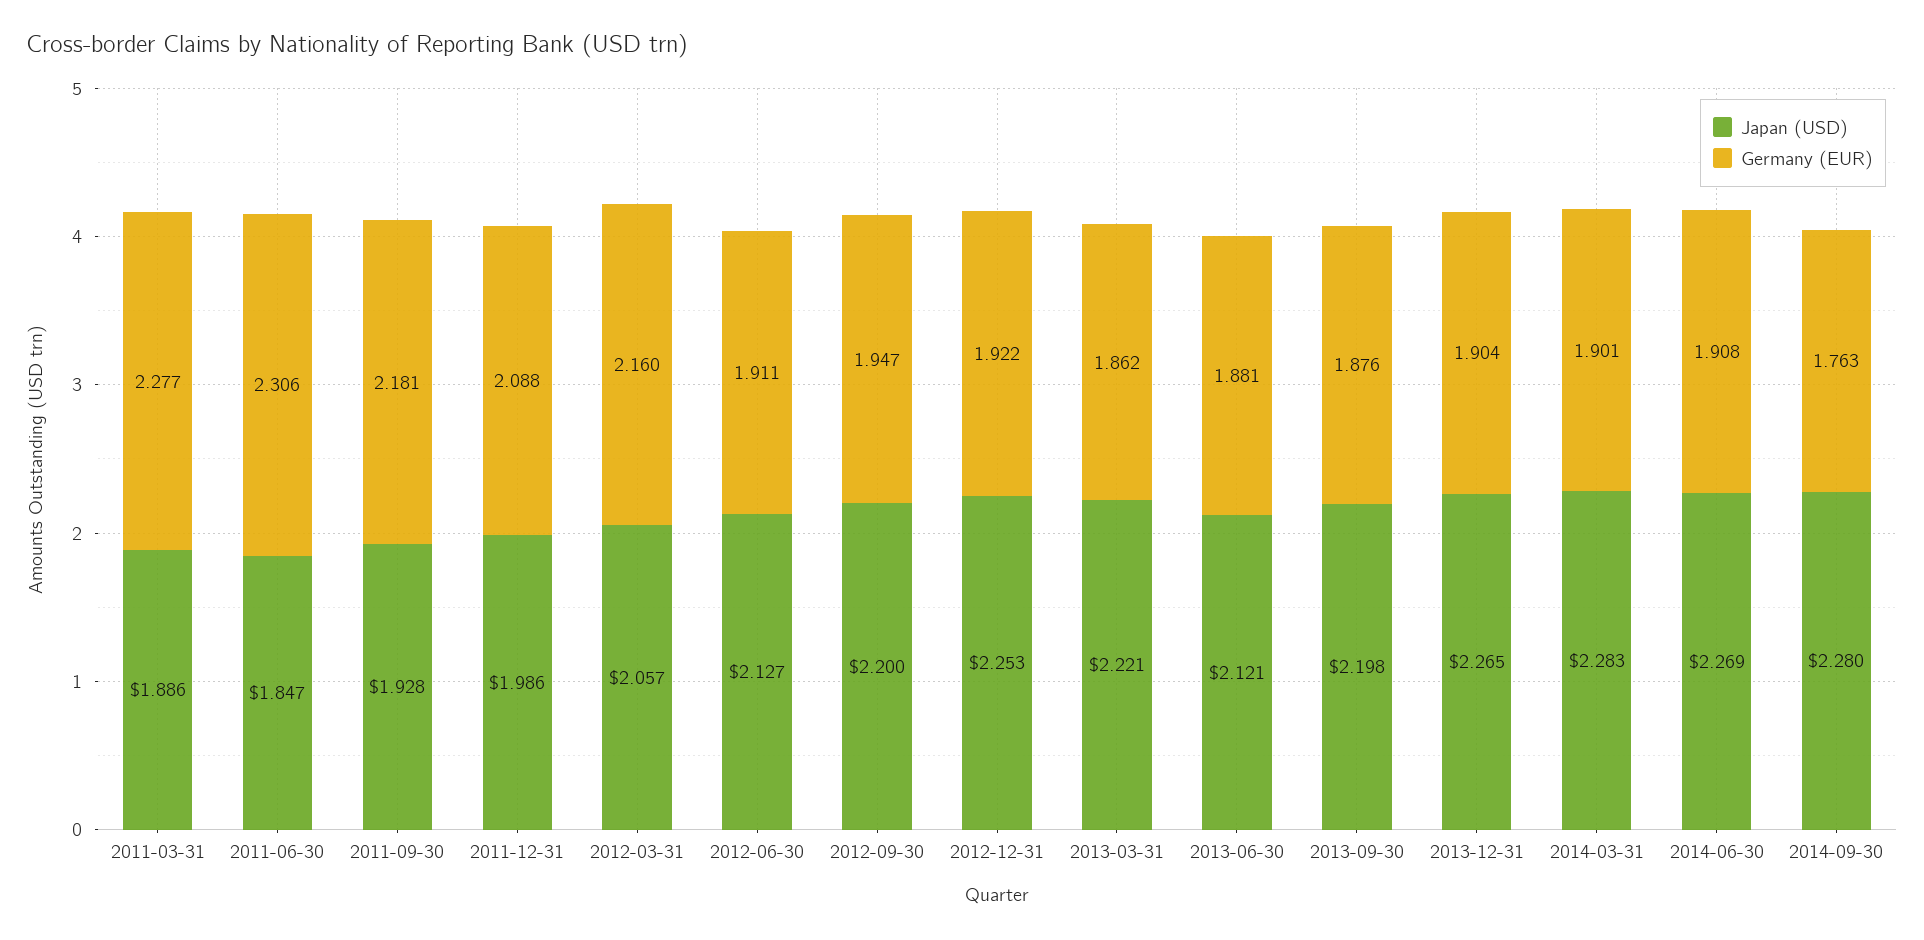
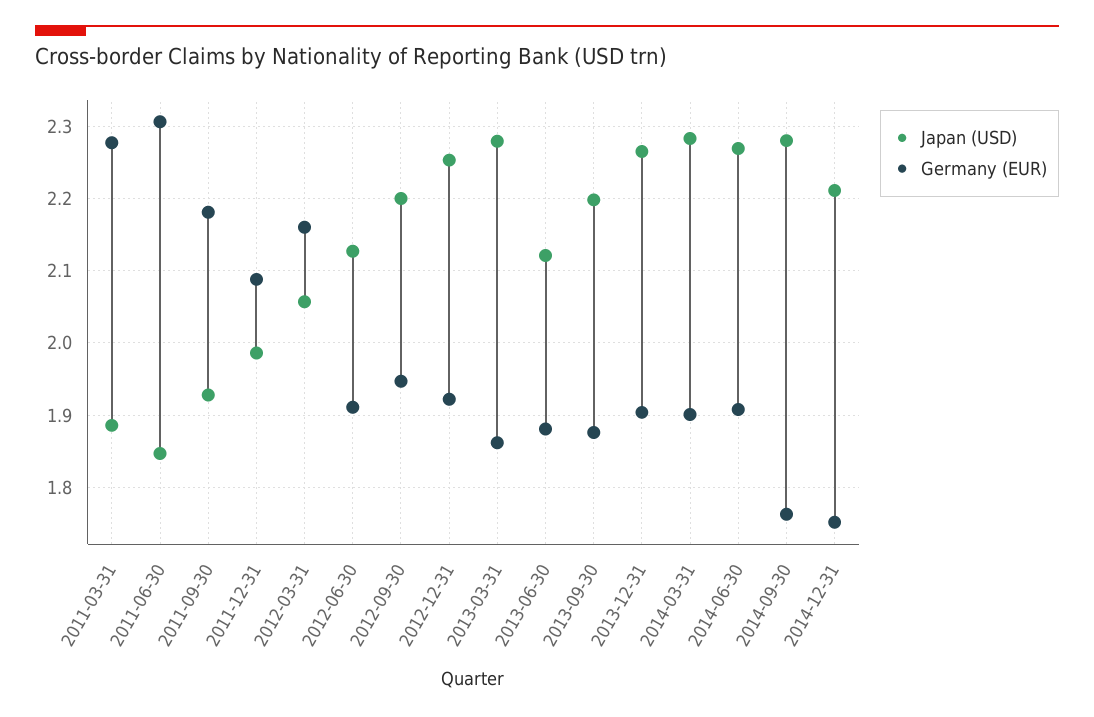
Japan (USD), 2013-03-31: 2.221 -> 2.28
Japan (USD), 2014-12-31: none -> 2.21
Germany (EUR), 2014-12-31: none -> 1.75

